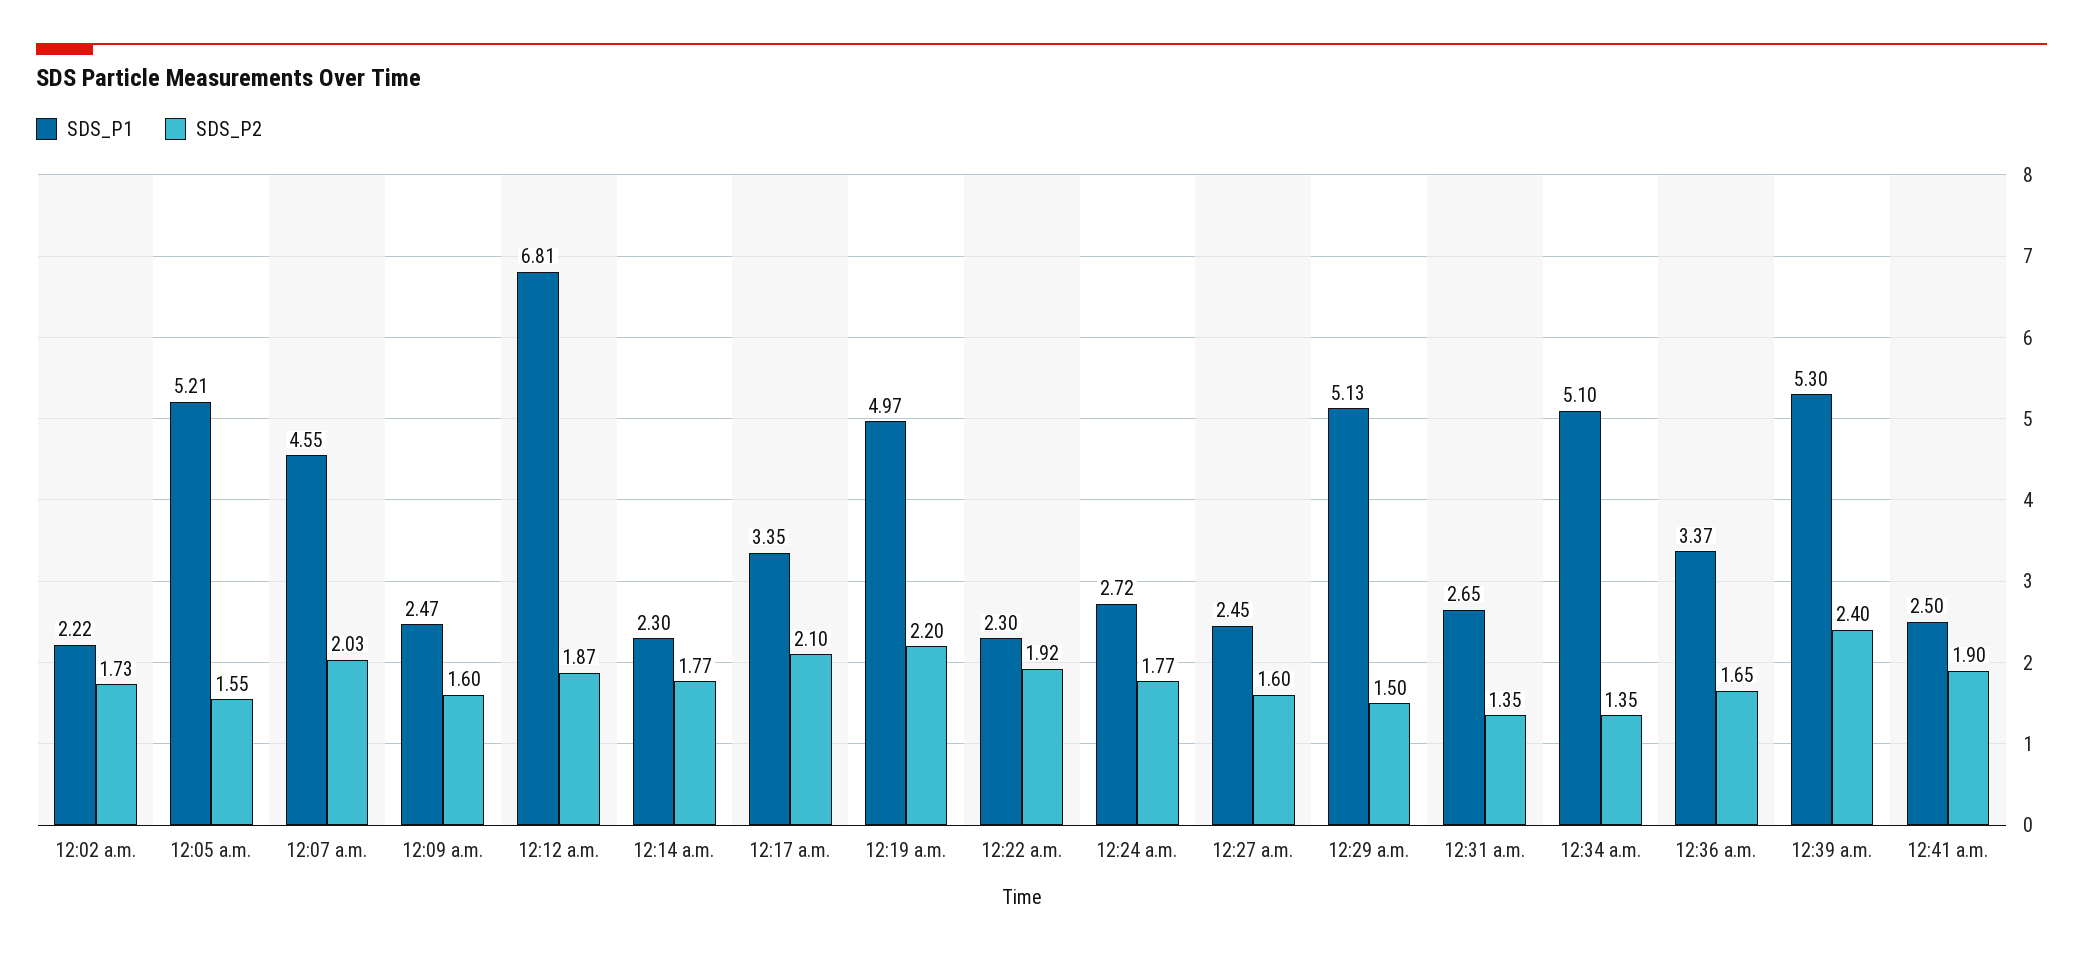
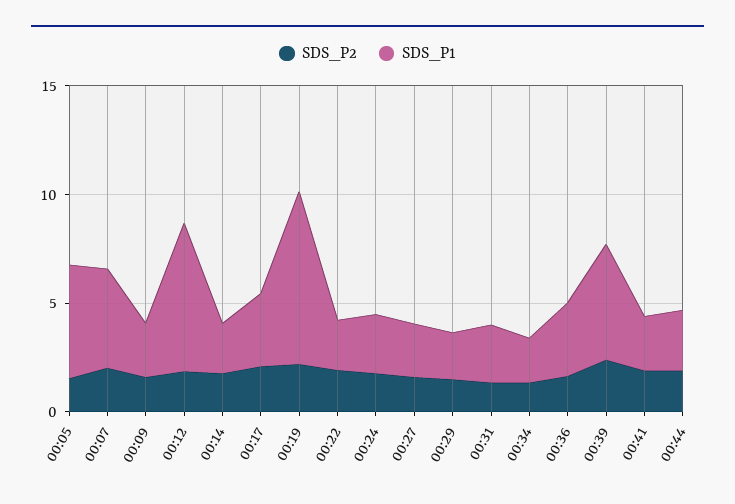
SDS_P1, 12:02 a.m.: 2.22 -> none
SDS_P2, 12:02 a.m.: 1.73 -> none
SDS_P1, 12:19 a.m.: 4.97 -> 8
SDS_P1, 12:29 a.m.: 5.13 -> 2
SDS_P1, 12:34 a.m.: 5.1 -> 2
SDS_P2, 00:44: none -> 2
SDS_P1, 00:44: none -> 3

